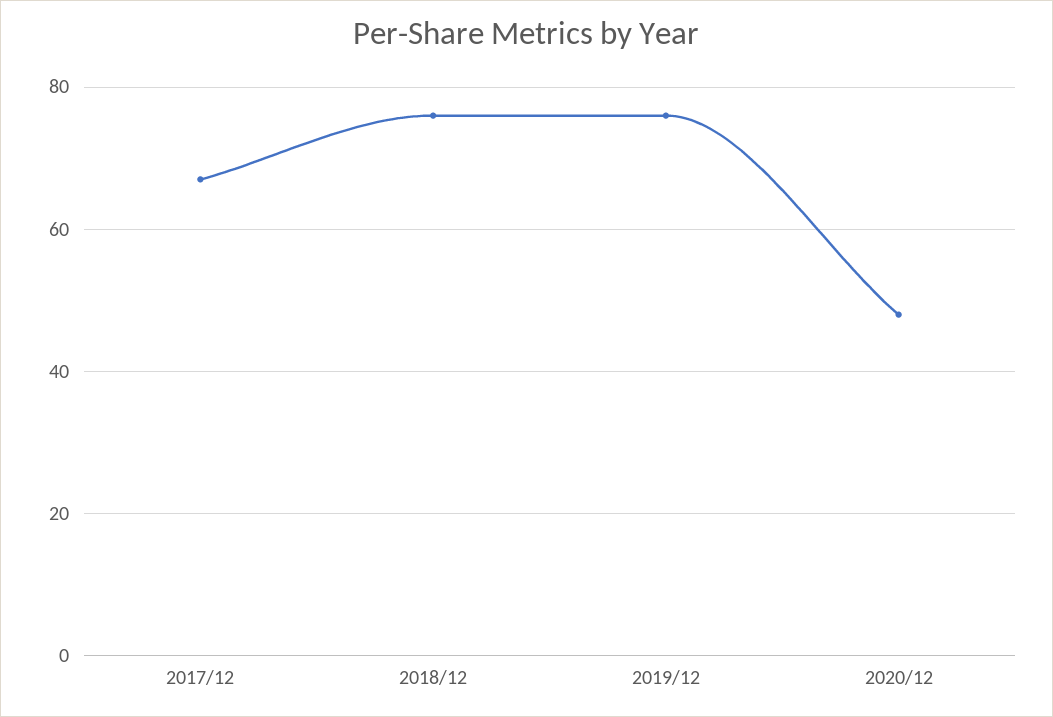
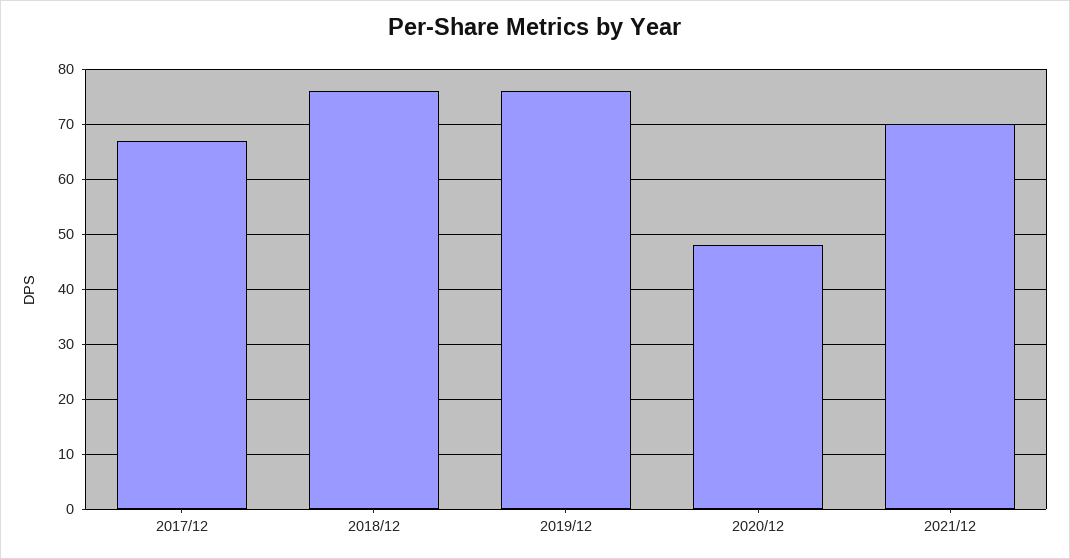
2021/12: none -> 70

